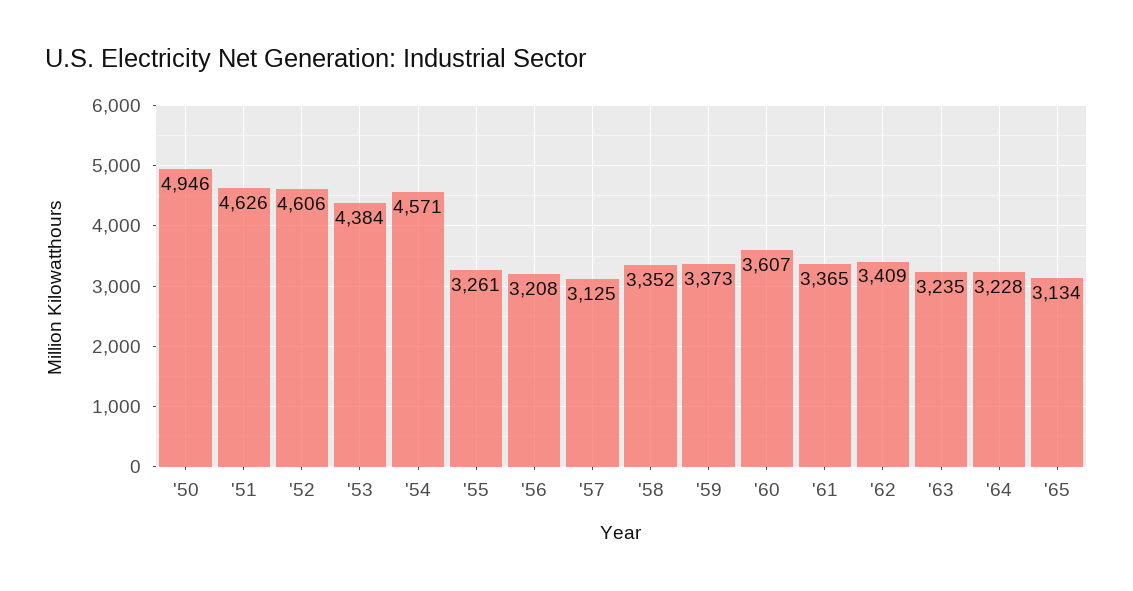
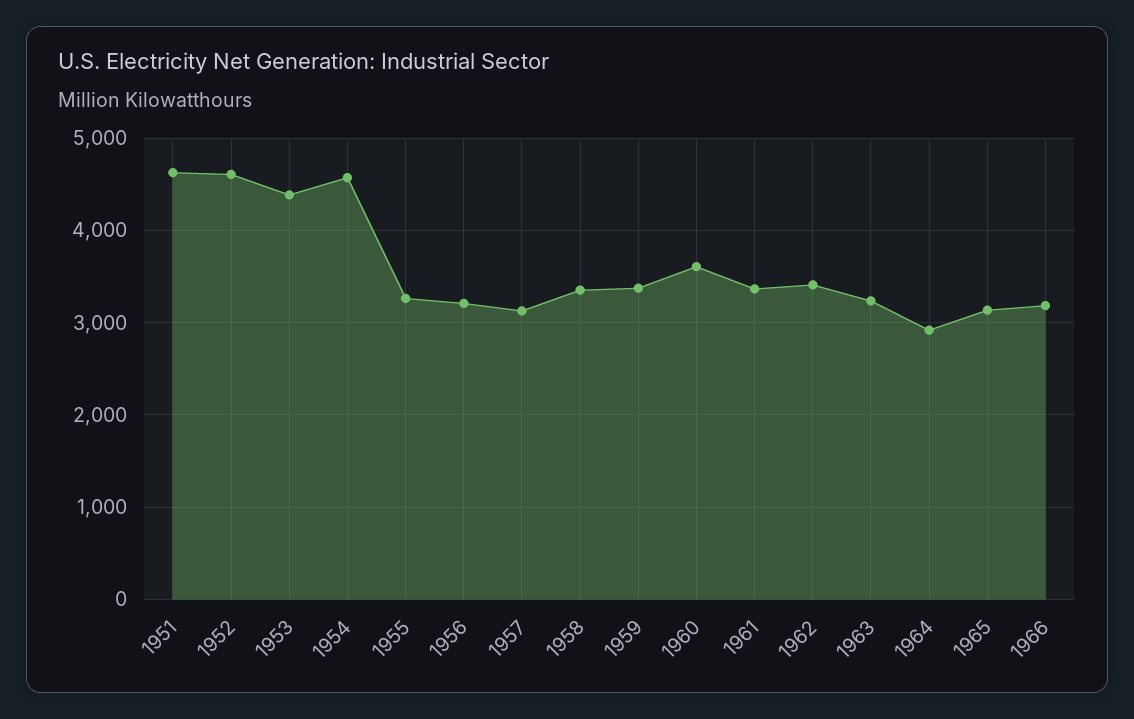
'50: 4946 -> none
'64: 3228 -> 2900
1966: none -> 3200

